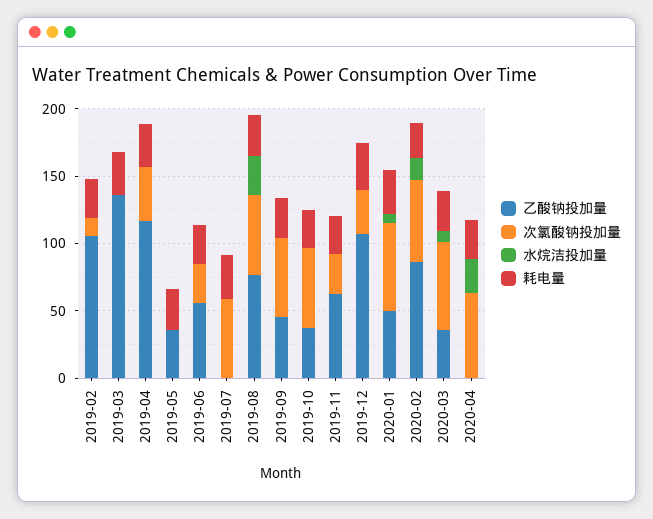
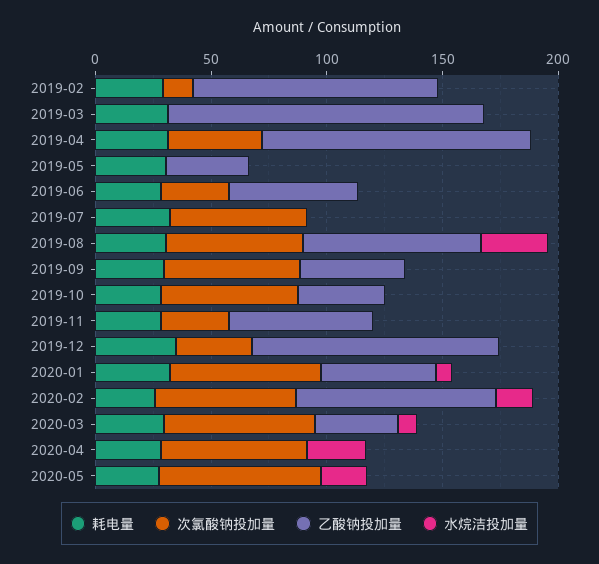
耗电量, 2020-05: none -> 30
次氯酸钠投加量, 2020-05: none -> 70
乙酸钠投加量, 2020-05: none -> 0
水烷洁投加量, 2020-05: none -> 20

